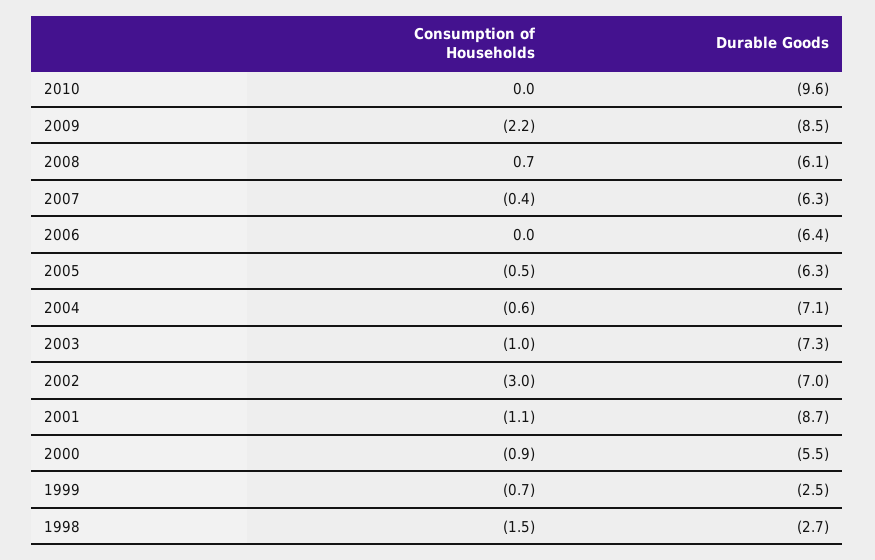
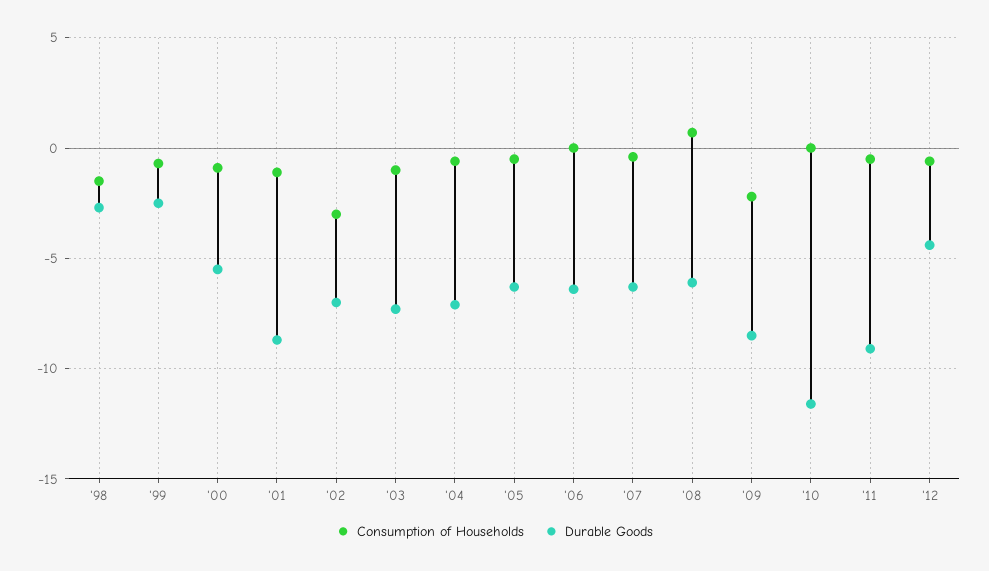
Durable Goods, 2010: -9.6 -> -11.5
Consumption of Households, '11: none -> -0.5
Durable Goods, '11: none -> -9
Consumption of Households, '12: none -> -0.5
Durable Goods, '12: none -> -4.5

